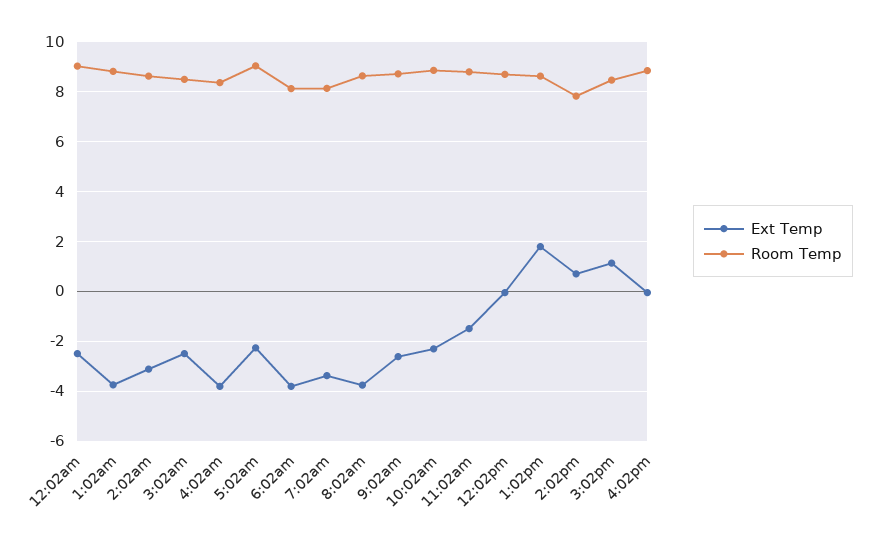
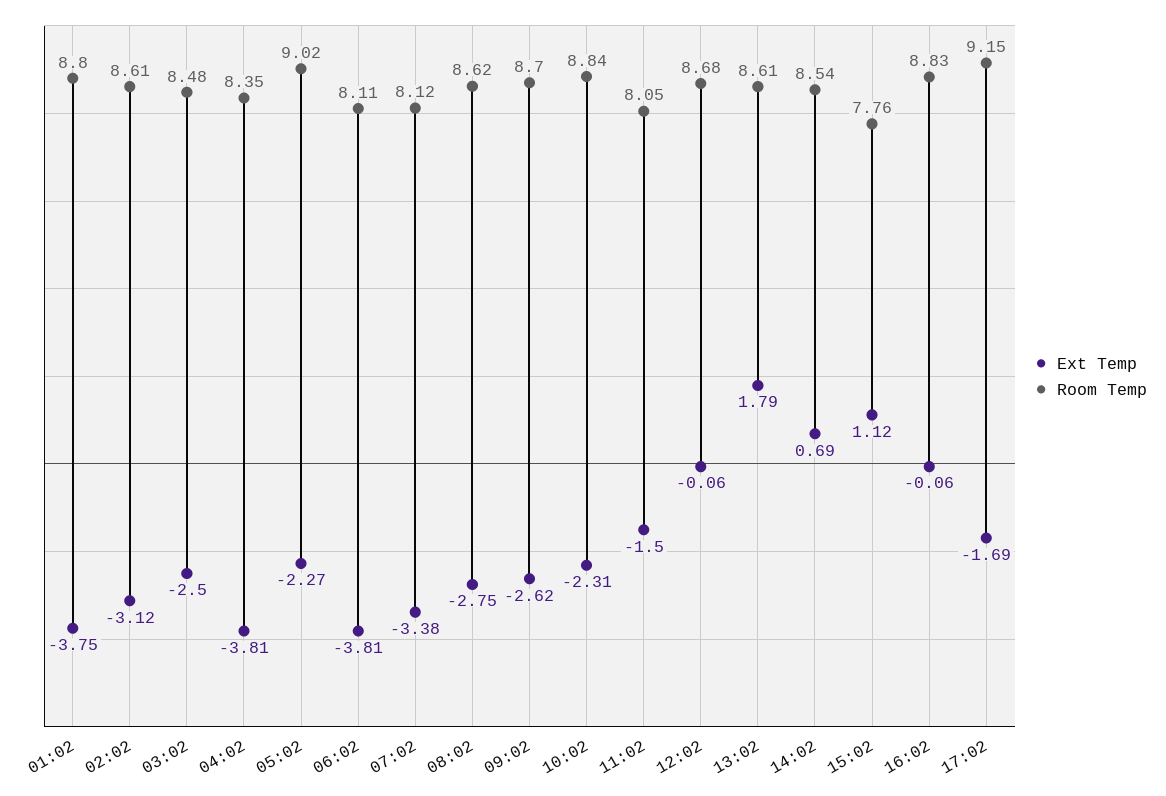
Ext Temp, 12:02am: -2.5 -> none
Room Temp, 12:02am: 9 -> none
Ext Temp, 8:02am: -3.75 -> -2.75
Room Temp, 11:02am: 8.75 -> 8.05
Room Temp, 2:02pm: 7.75 -> 8.54
Room Temp, 3:02pm: 8.5 -> 7.76
Ext Temp, 17:02: none -> -1.69
Room Temp, 17:02: none -> 9.15

